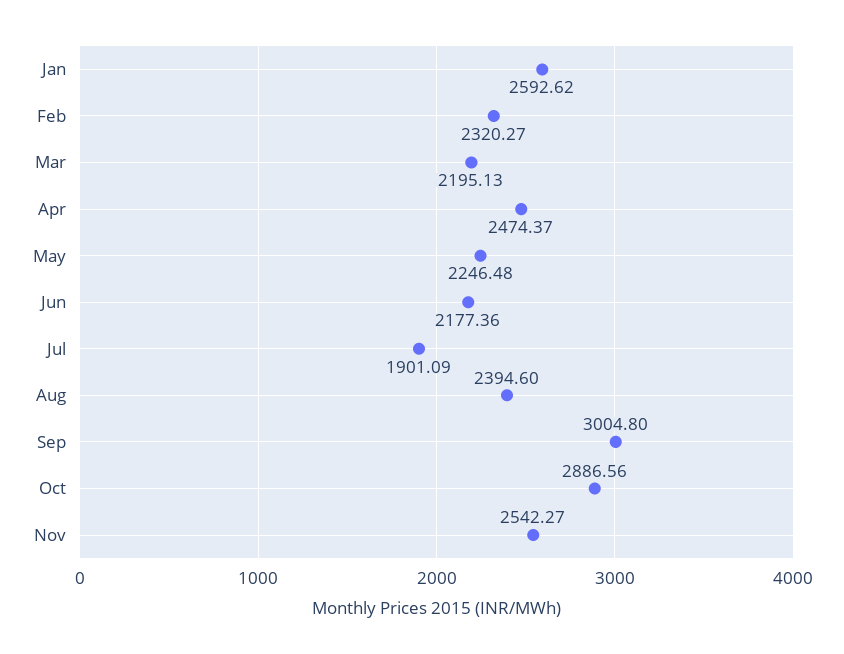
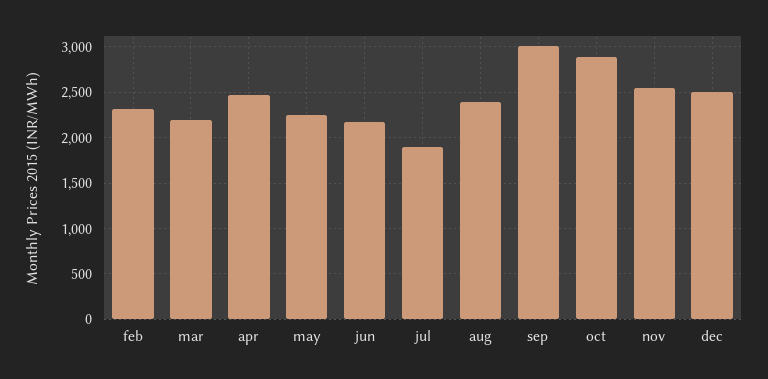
Jan: 2592.62 -> none
dec: none -> 2500

